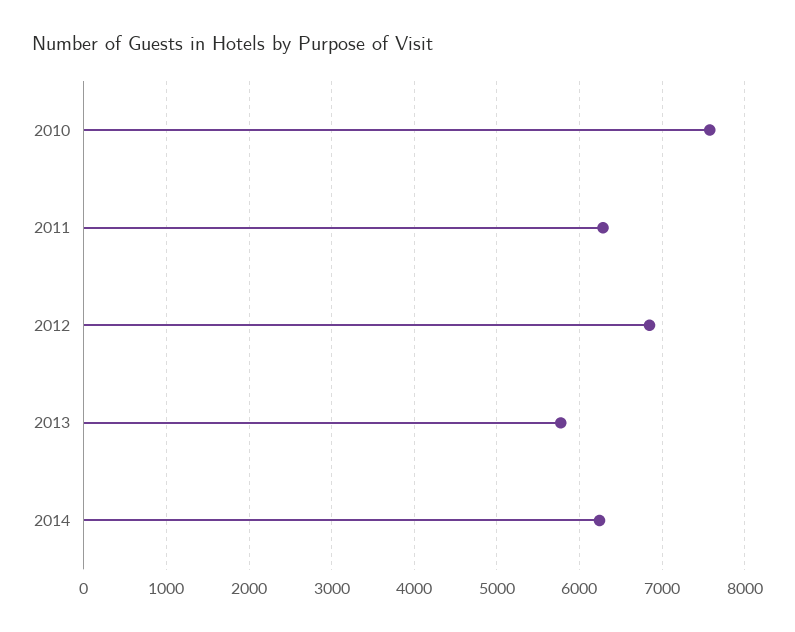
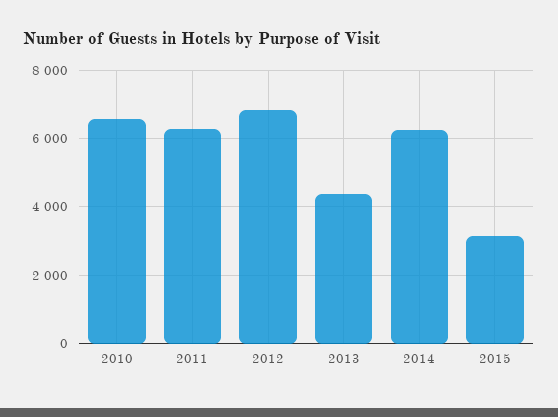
2010: 7600 -> 6600
2013: 5800 -> 4400
2015: none -> 3200

